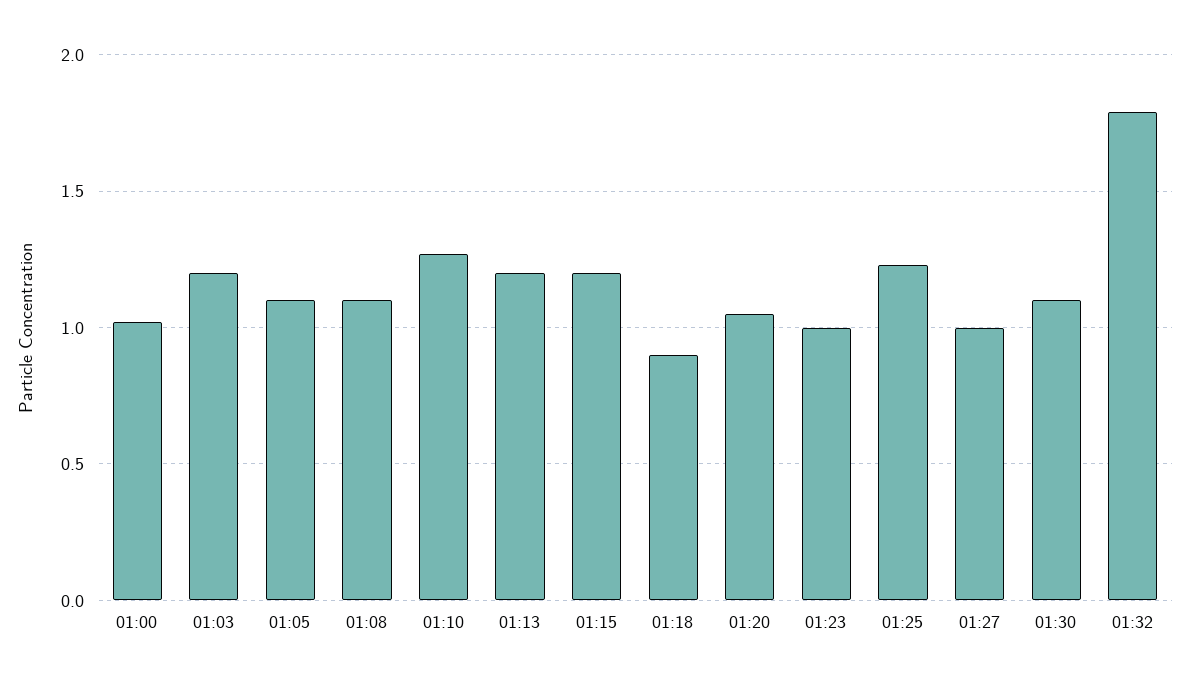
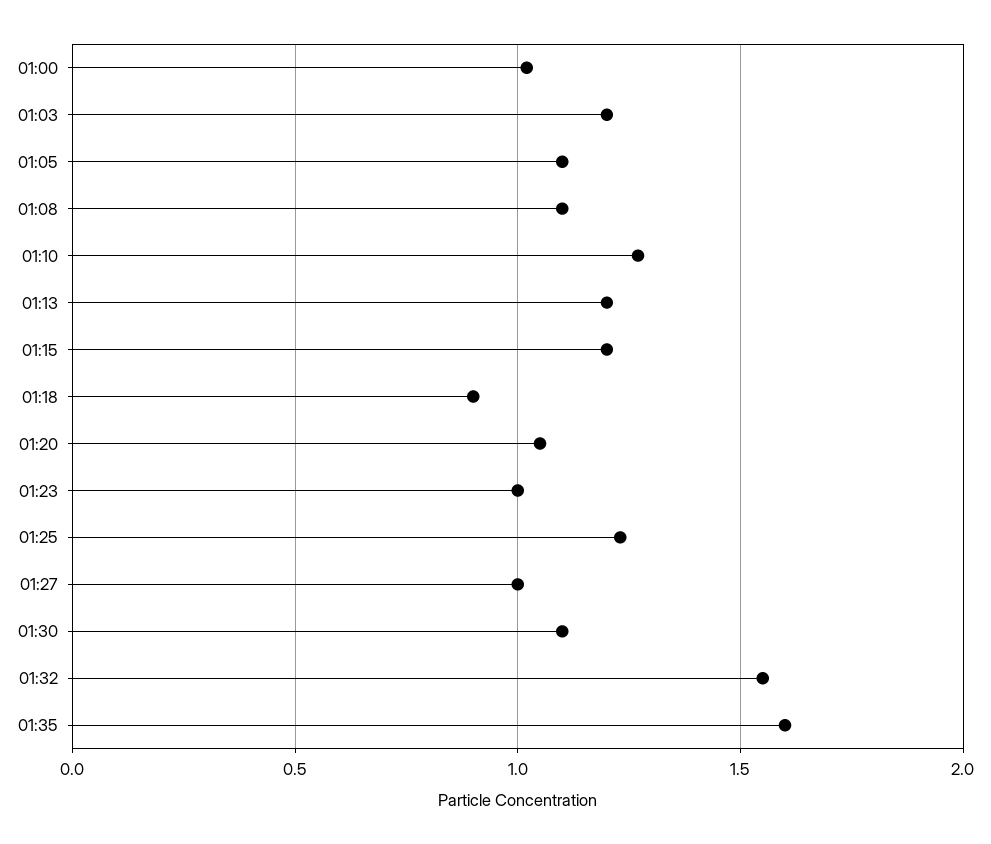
01:32: 1.8 -> 1.55
01:35: none -> 1.6

